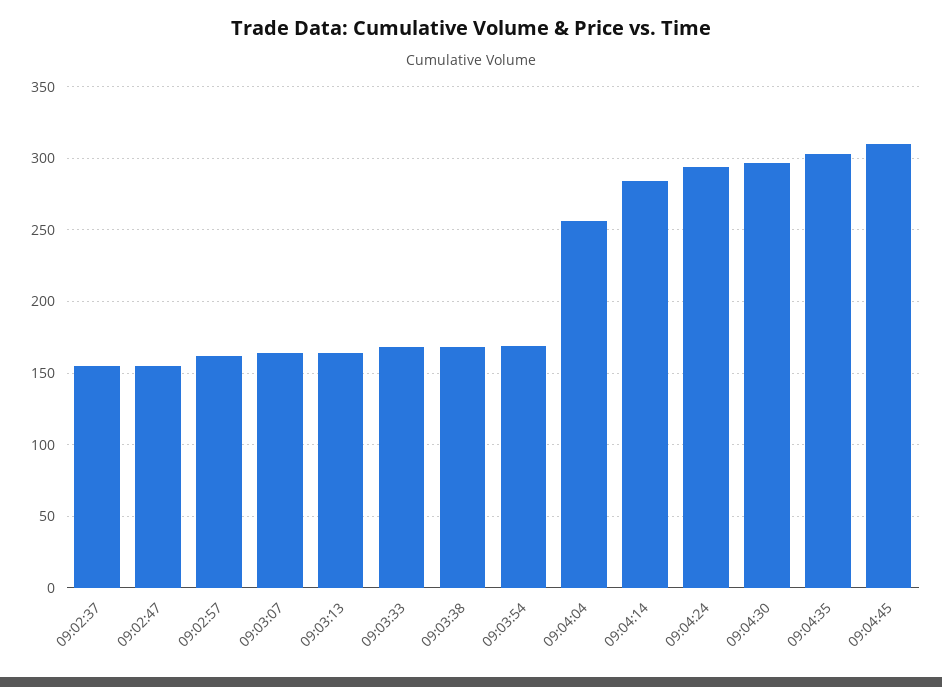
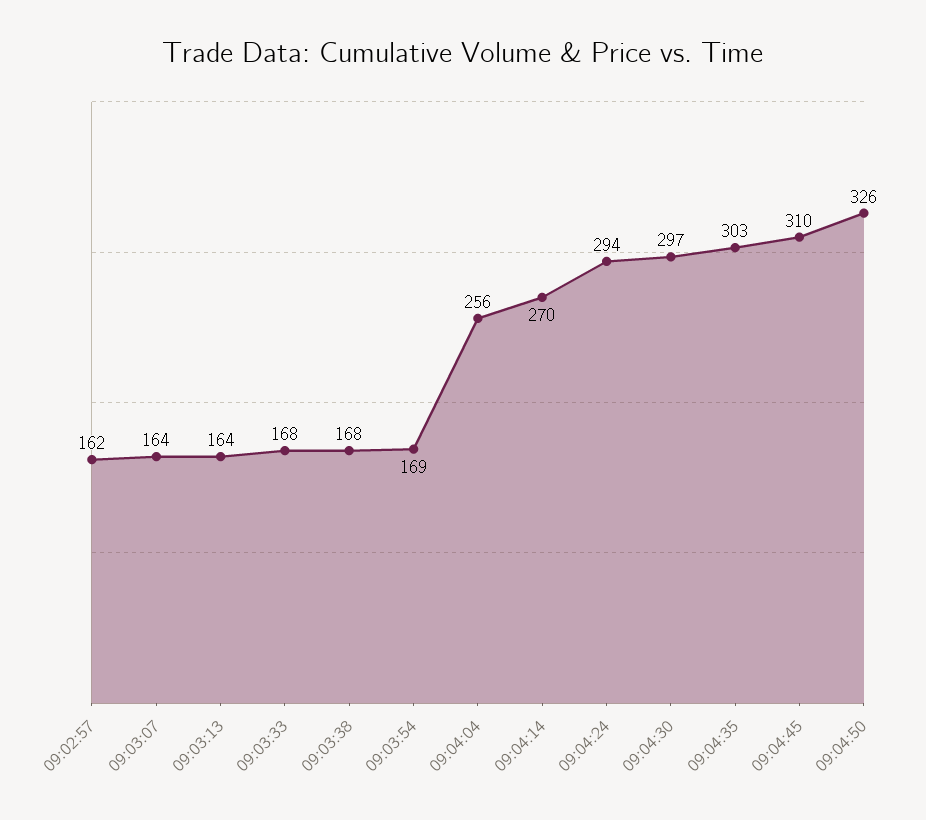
09:02:37: 155 -> none
09:02:47: 155 -> none
09:04:14: 285 -> 270
09:04:50: none -> 326

